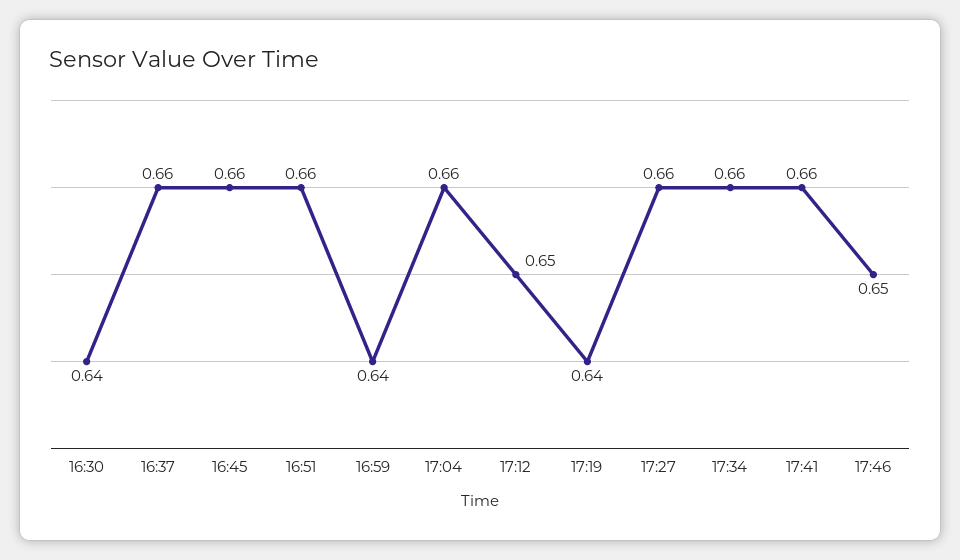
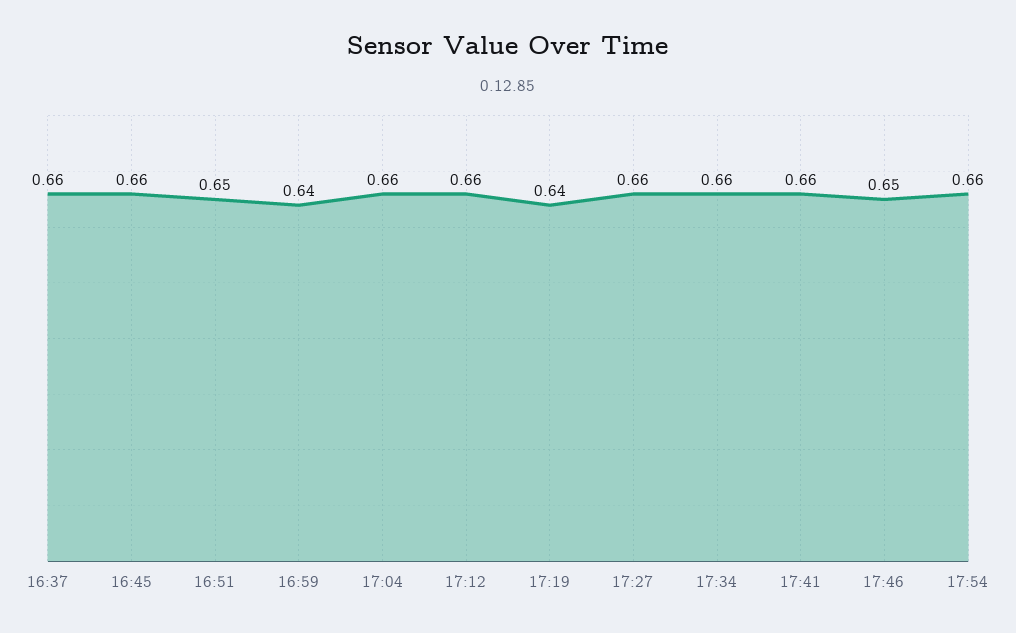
16:30: 0.64 -> none
16:51: 0.66 -> 0.65
17:12: 0.65 -> 0.66
17:54: none -> 0.66

